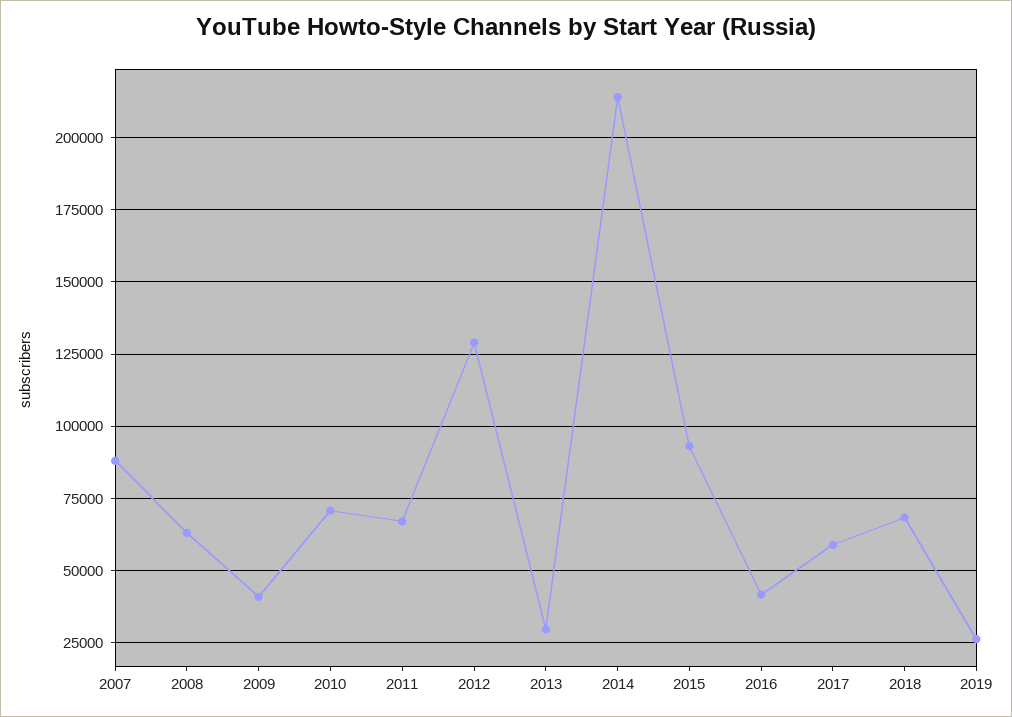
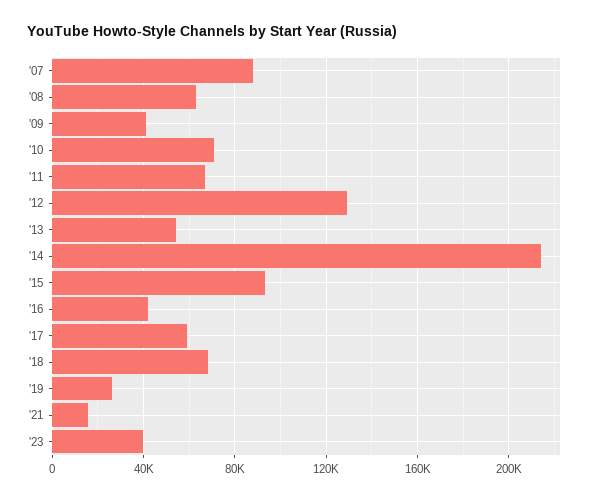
2013: 30000 -> 55000
'21: none -> 15000
'23: none -> 40000

